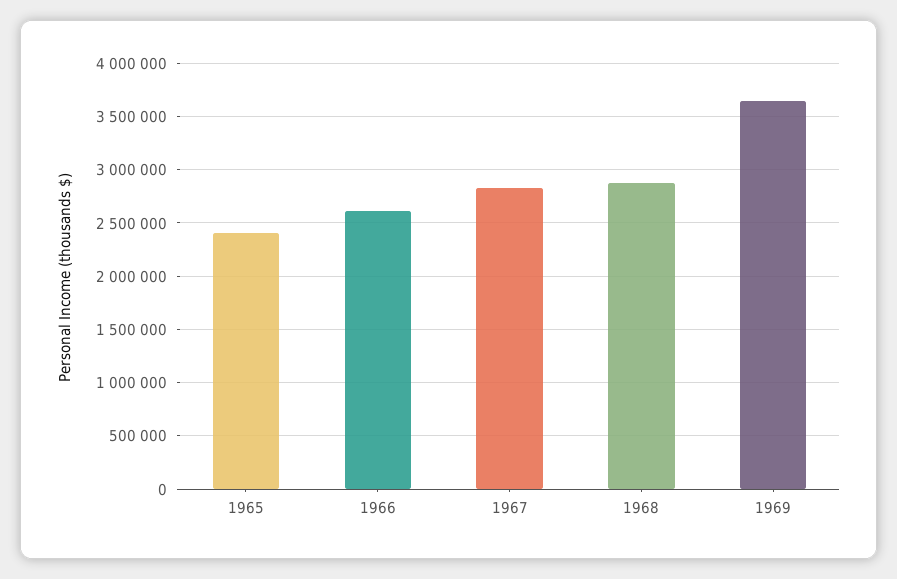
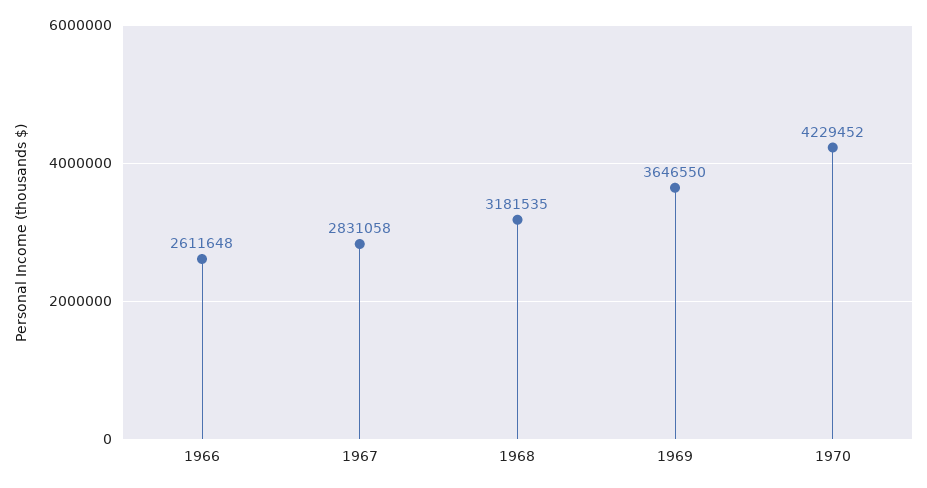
1965: 2400000 -> none
1968: 2900000 -> 3181535
1970: none -> 4229452

